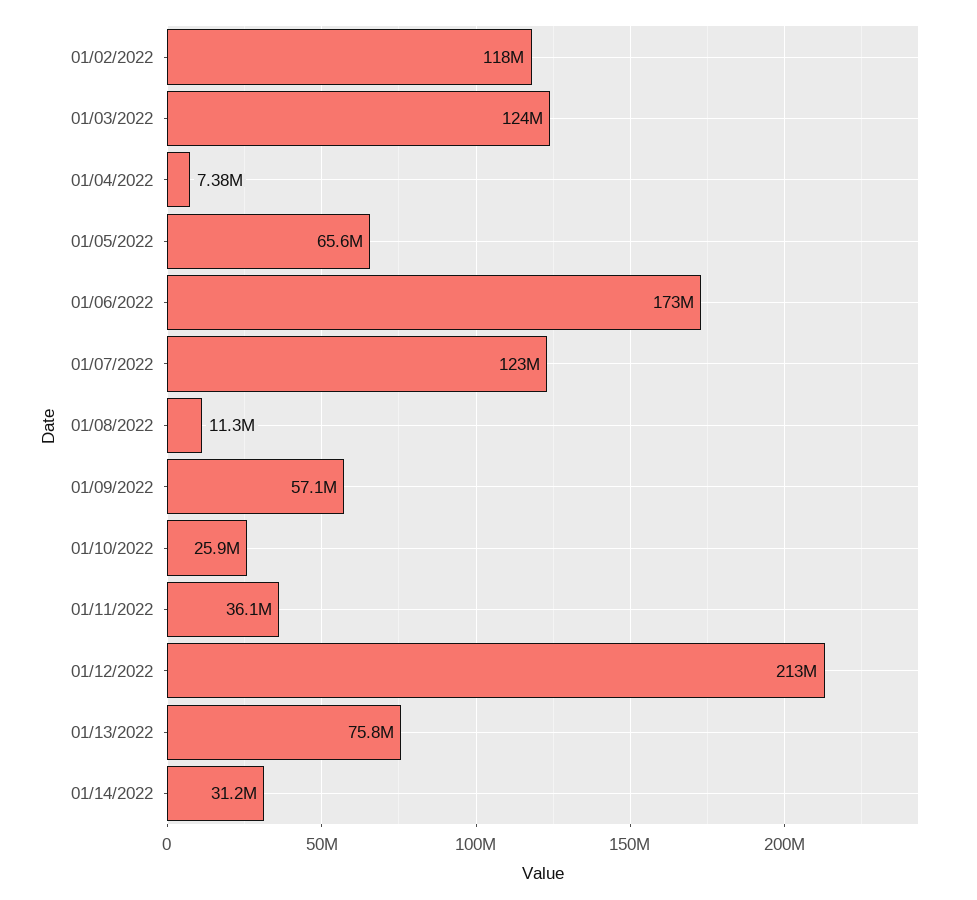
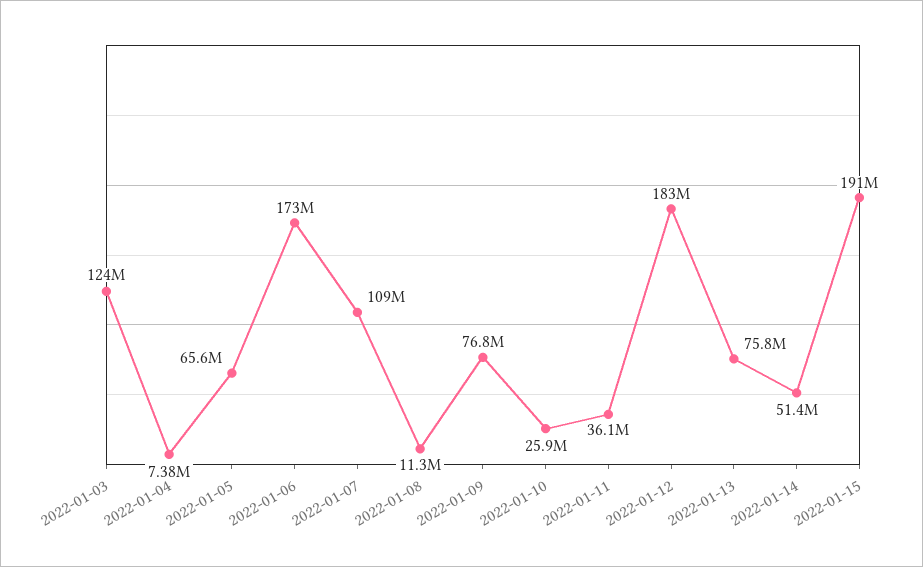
01/02/2022: 118000000 -> none
01/07/2022: 123000000 -> 109000000
01/09/2022: 57100000 -> 76800000
01/12/2022: 213000000 -> 183000000
01/14/2022: 31200000 -> 51400000
2022-01-15: none -> 191000000

